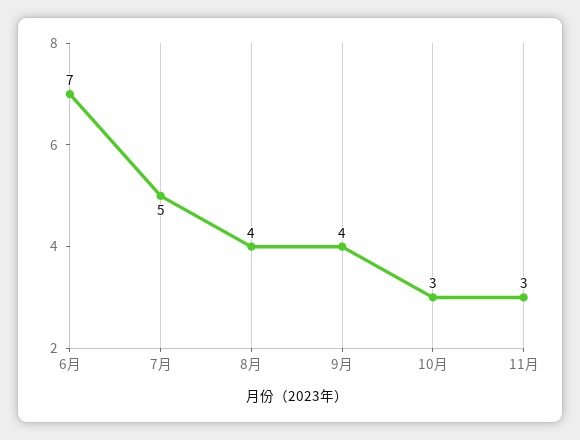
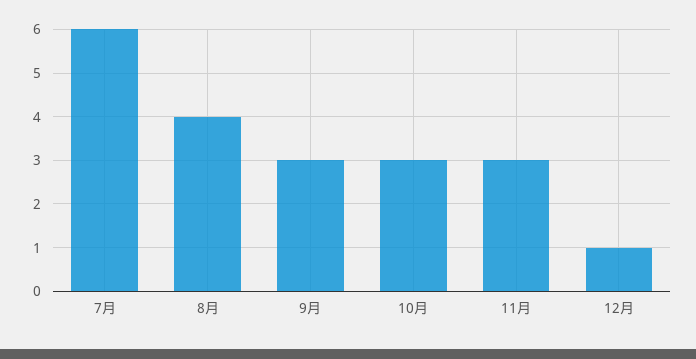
6月: 7 -> none
7月: 5 -> 6
9月: 4 -> 3
12月: none -> 1

